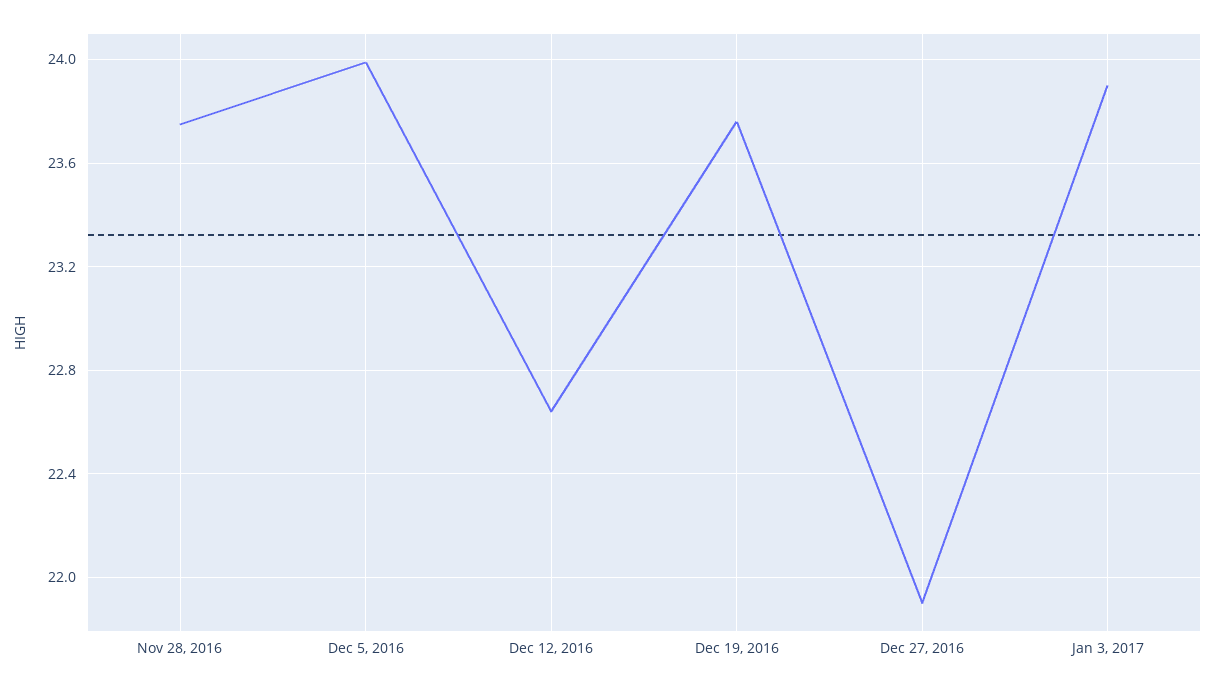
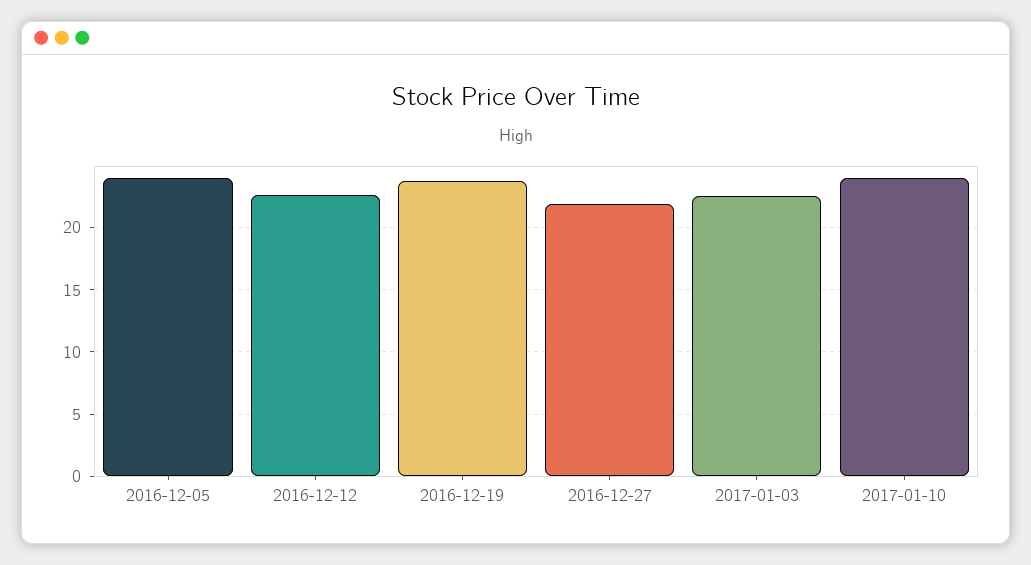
Nov 28, 2016: 23.75 -> none
Jan 3, 2017: 23.9 -> 22.5
2017-01-10: none -> 24

